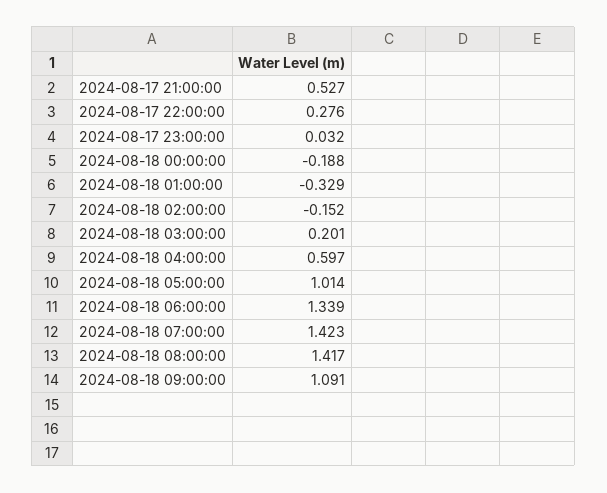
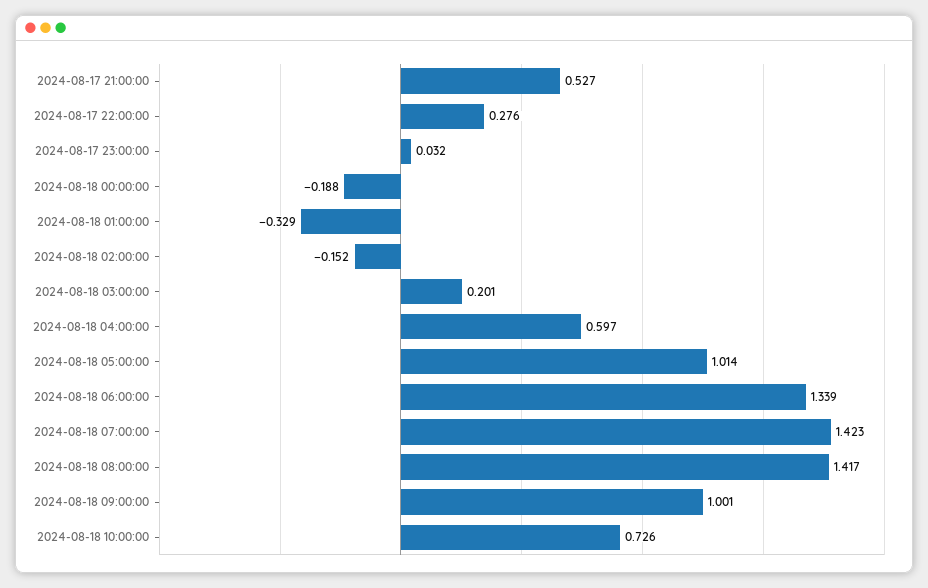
2024-08-18 09:00:00: 1.091 -> 1.001
2024-08-18 10:00:00: none -> 0.726

